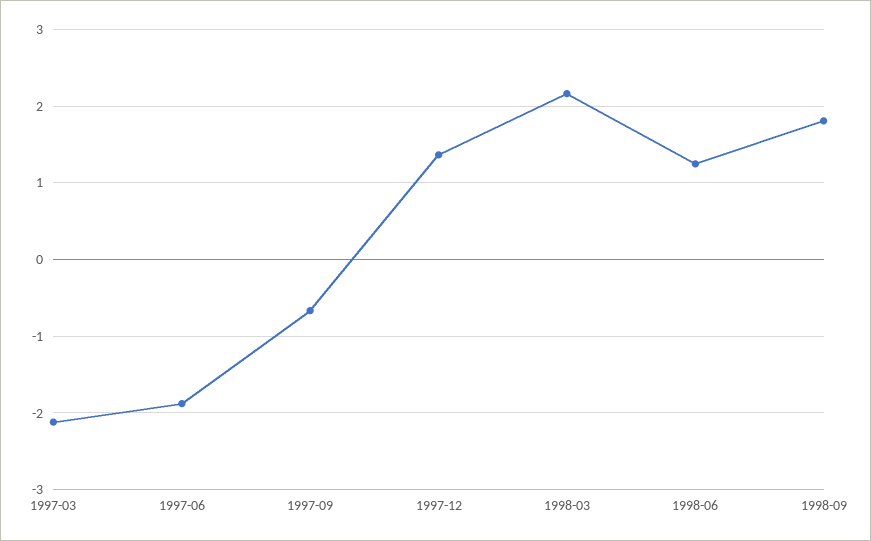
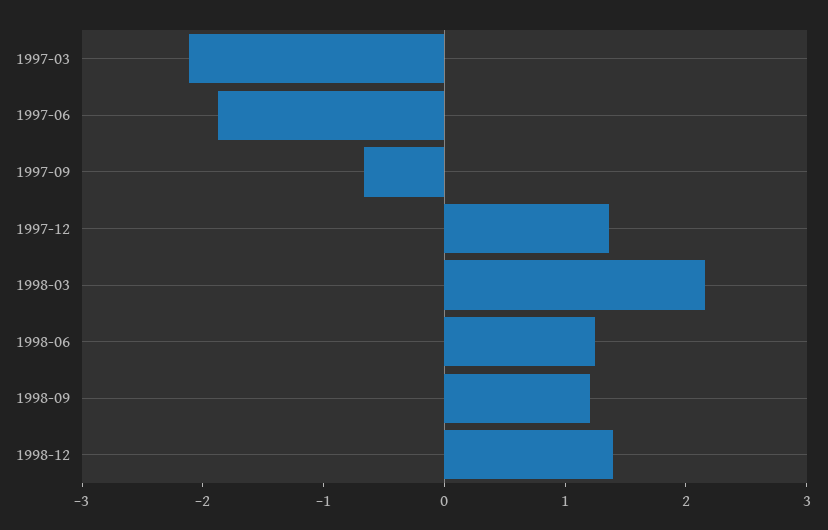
1998-09: 1.8 -> 1.2
1998-12: none -> 1.4

